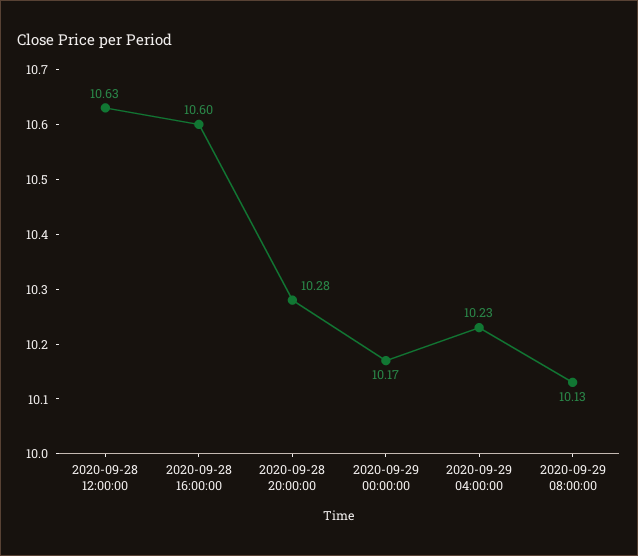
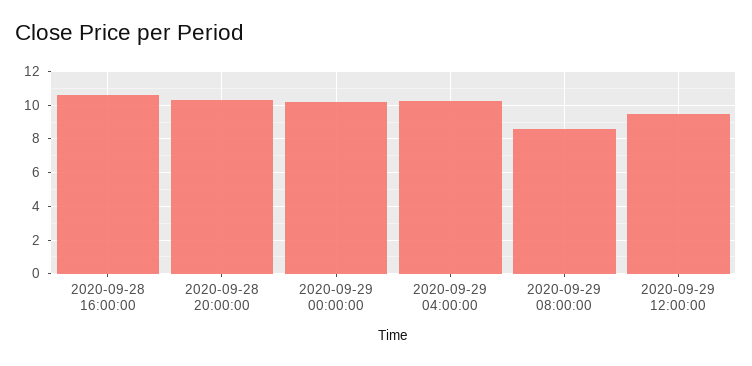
2020-09-28 12:00:00: 10.63 -> none
2020-09-29 08:00:00: 10.13 -> 8.5
2020-09-29 12:00:00: none -> 9.5

